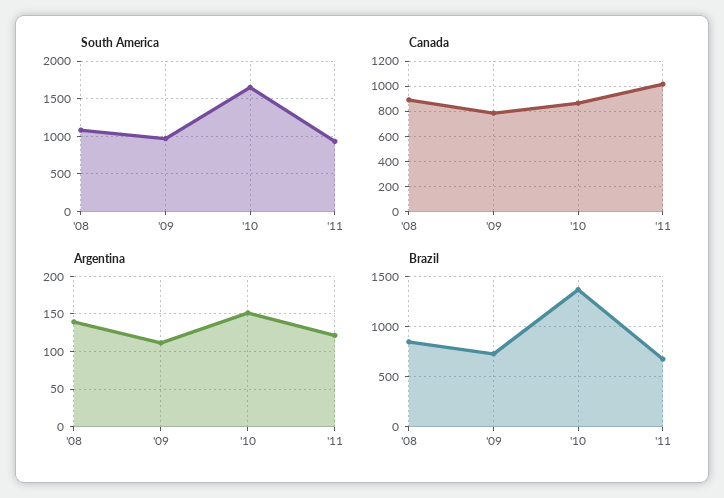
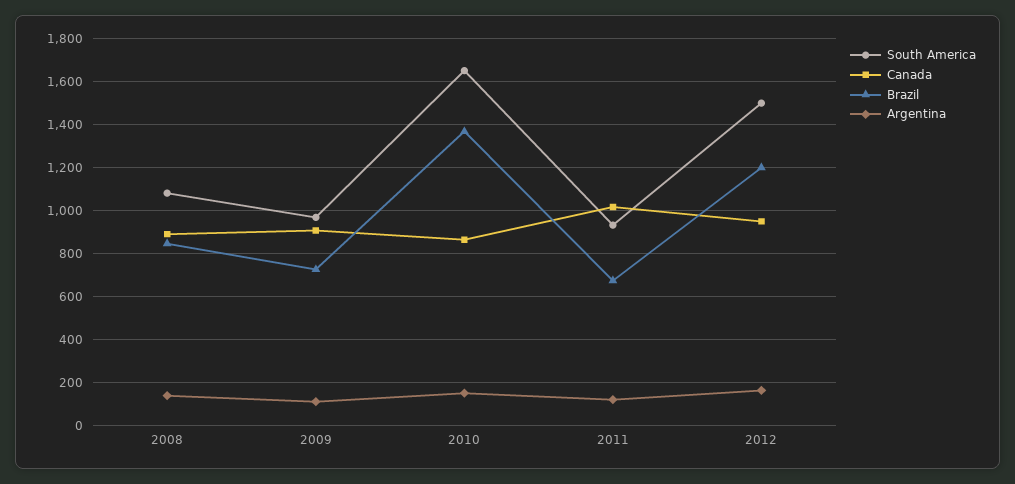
Canada, '09: 800 -> 900
South America, 2012: none -> 1500
Canada, 2012: none -> 950
Brazil, 2012: none -> 1200
Argentina, 2012: none -> 150

